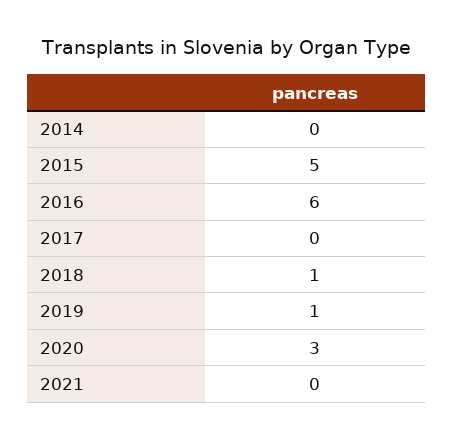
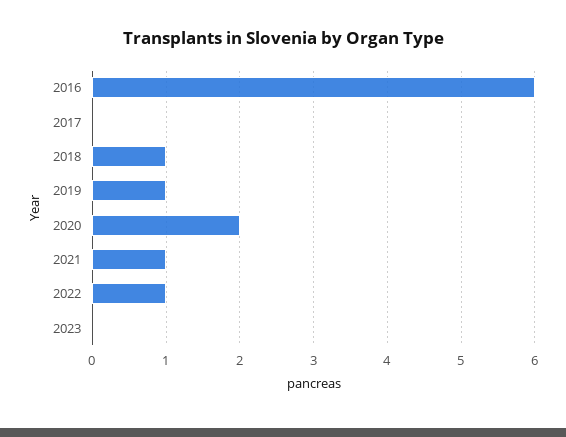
2014: 0 -> none
2015: 5 -> none
2020: 3 -> 2
2021: 0 -> 1
2022: none -> 1
2023: none -> 0

